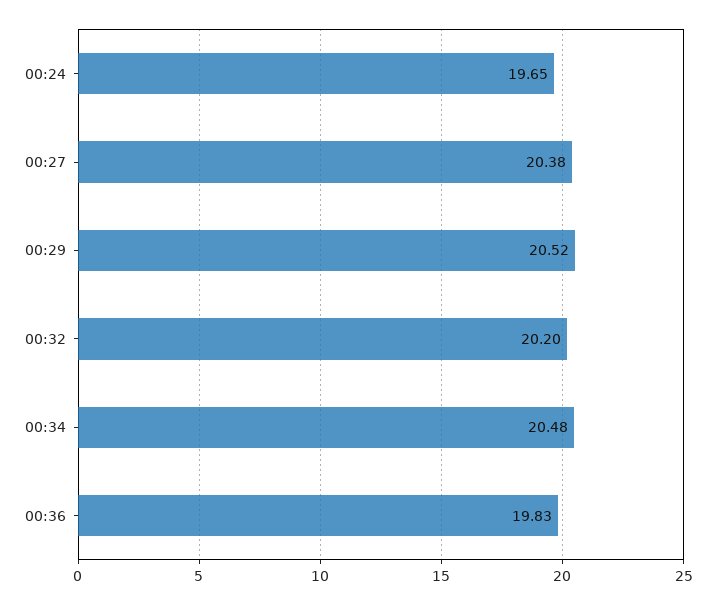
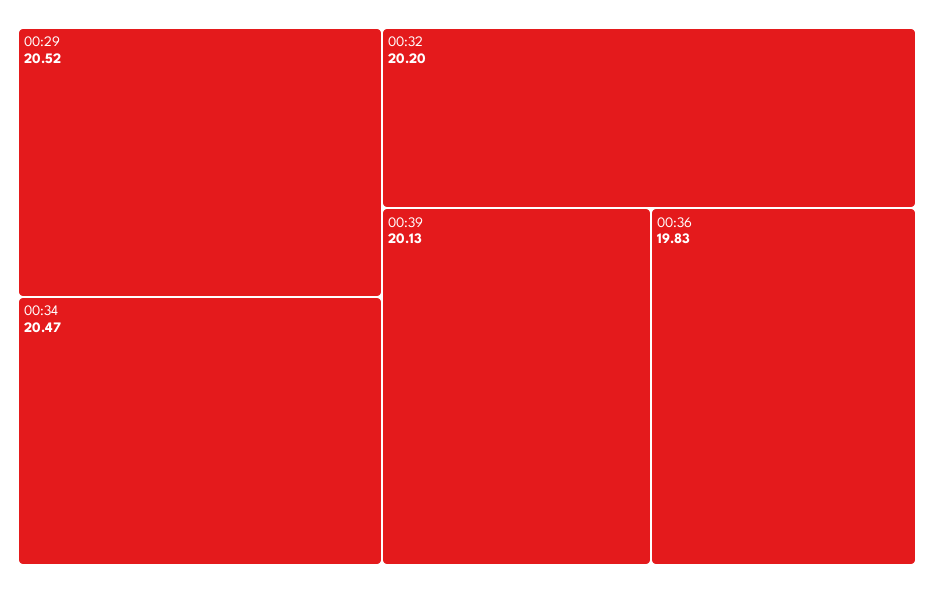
00:24: 19.65 -> none
00:27: 20.38 -> none
00:34: 20.48 -> 20.47
00:39: none -> 20.13

